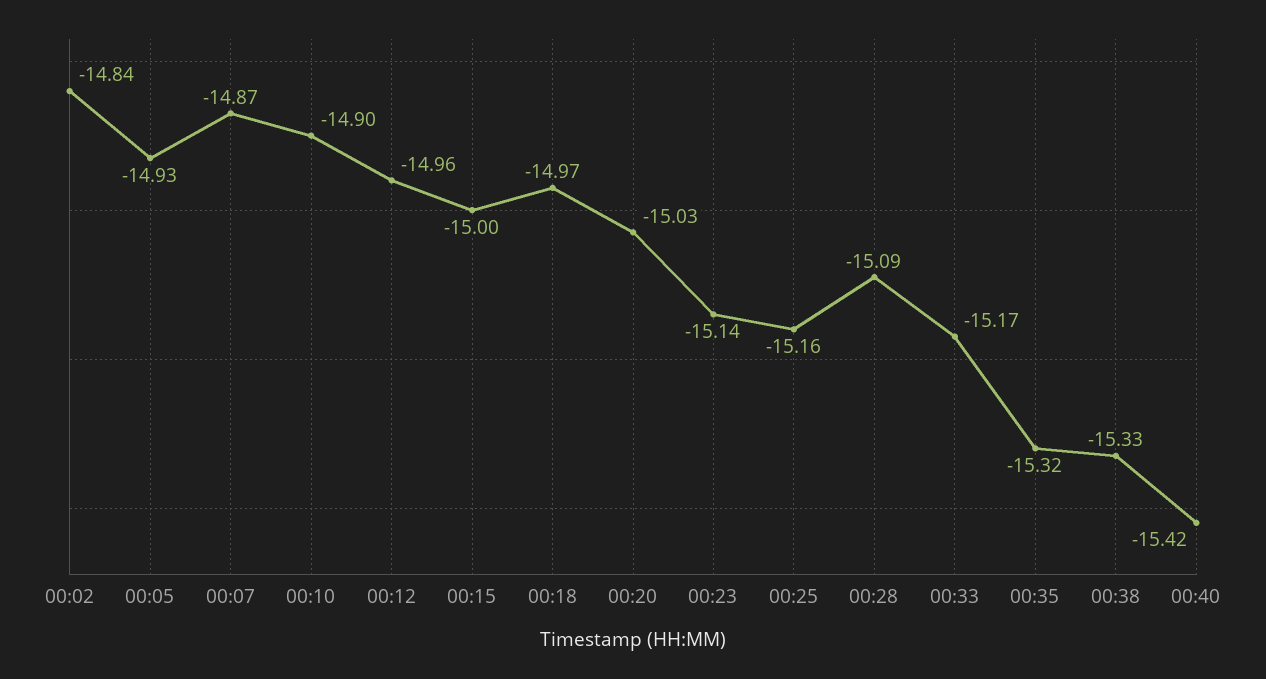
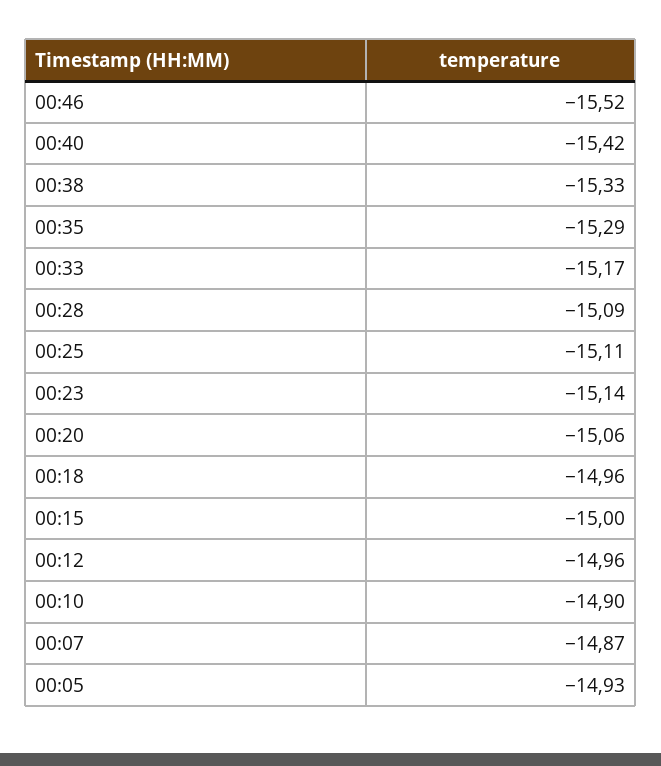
00:02: -14.84 -> none
00:18: -14.97 -> -14.96
00:20: -15.03 -> -15.06
00:25: -15.16 -> -15.11
00:35: -15.32 -> -15.29
00:46: none -> -15.52

